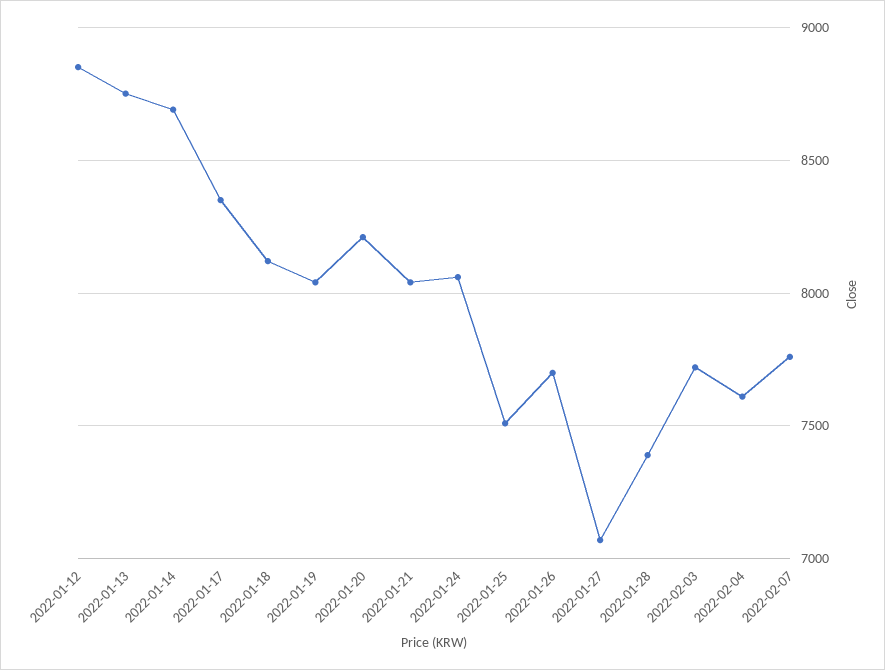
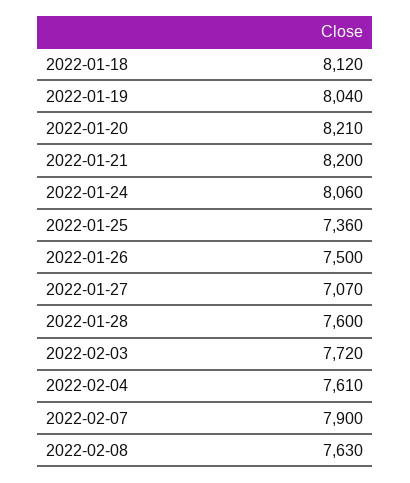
2022-01-12: 8850 -> none
2022-01-13: 8750 -> none
2022-01-14: 8700 -> none
2022-01-17: 8350 -> none
2022-01-21: 8050 -> 8200
2022-01-25: 7500 -> 7360
2022-01-26: 7700 -> 7500
2022-01-28: 7400 -> 7600
2022-02-07: 7750 -> 7900
2022-02-08: none -> 7630

